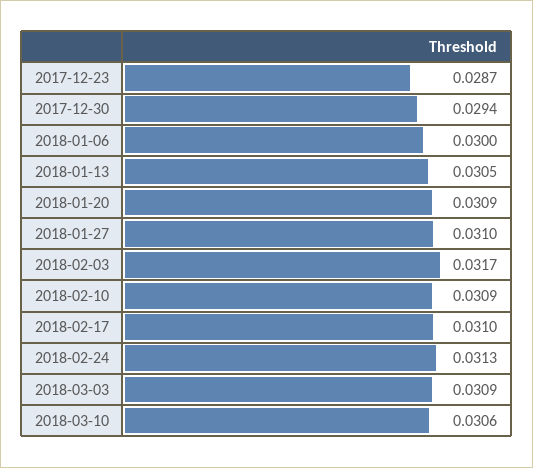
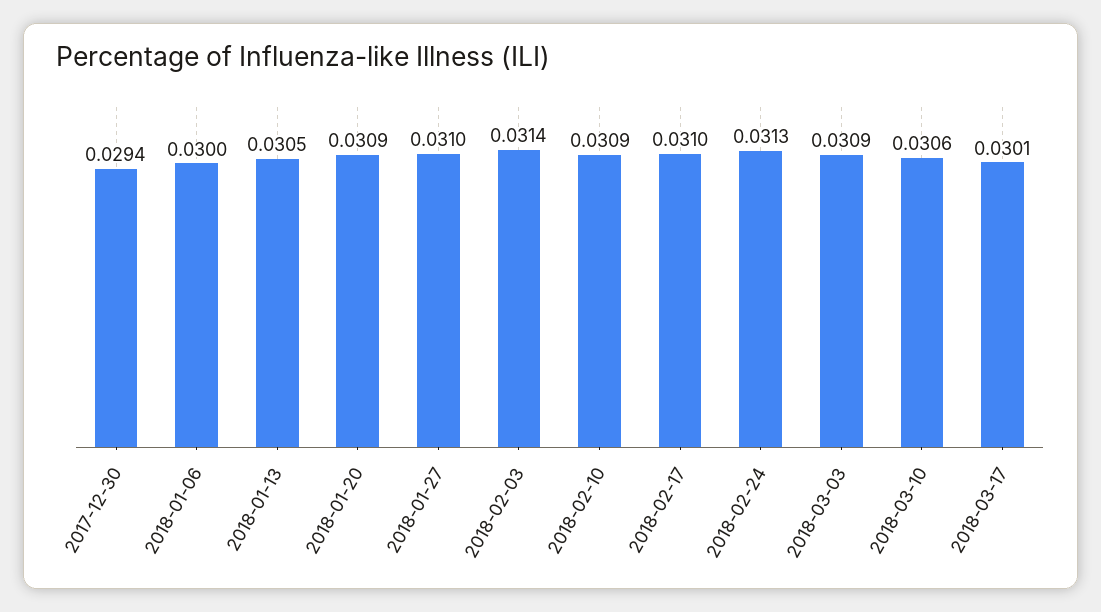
2017-12-23: 0.0287 -> none
2018-02-03: 0.0317 -> 0.0314
2018-03-17: none -> 0.0301

